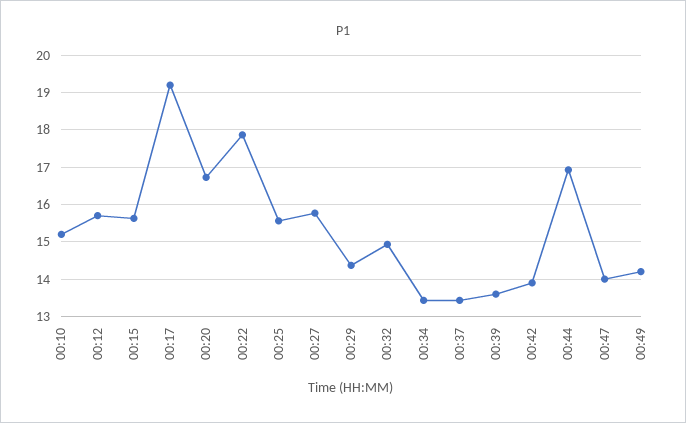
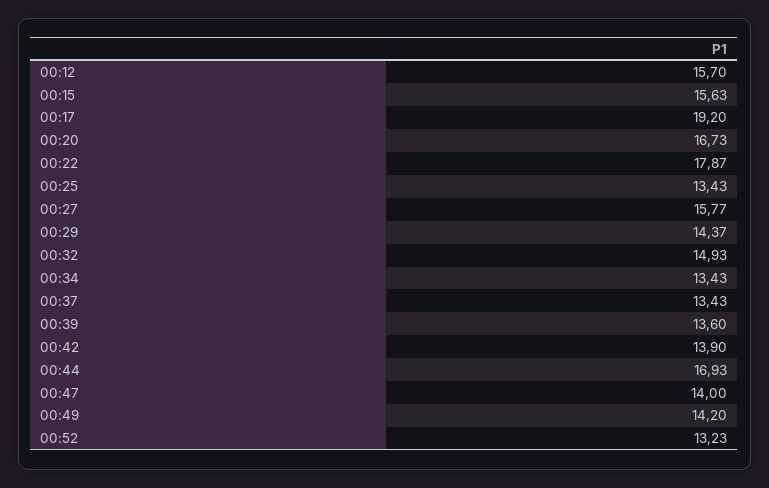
00:10: 15.2 -> none
00:25: 15.6 -> 13.43
00:52: none -> 13.23

